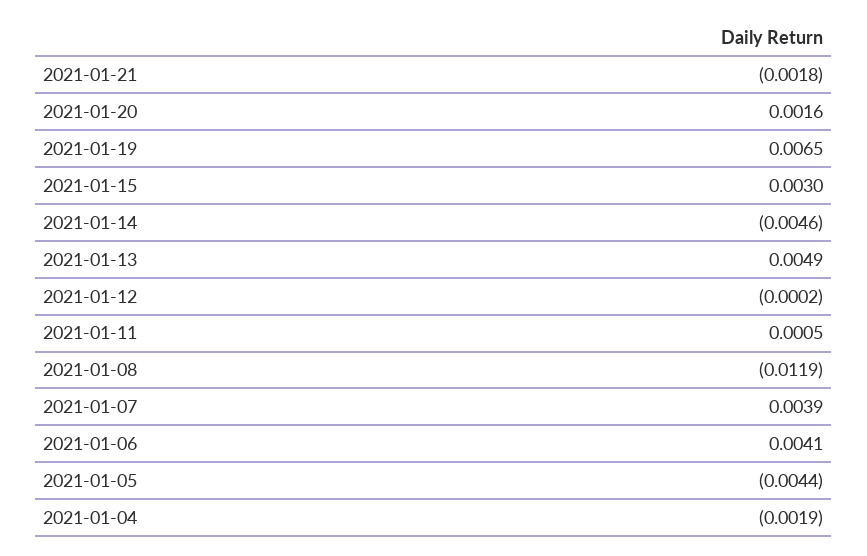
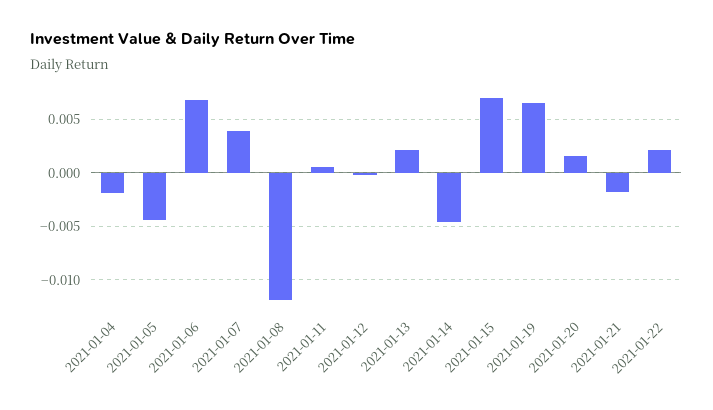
2021-01-15: 0.003 -> 0.007
2021-01-13: 0.0049 -> 0.002
2021-01-06: 0.0041 -> 0.007
2021-01-22: none -> 0.002

